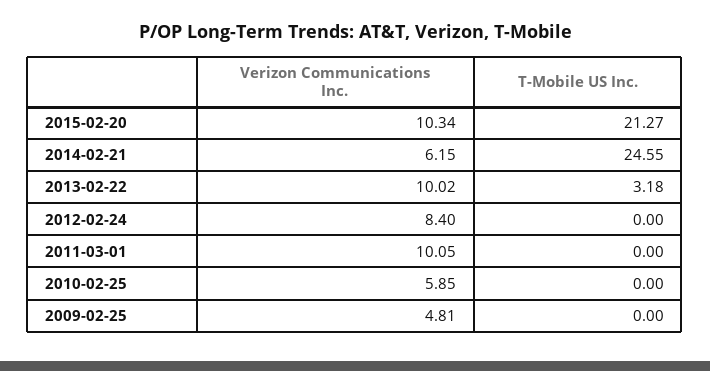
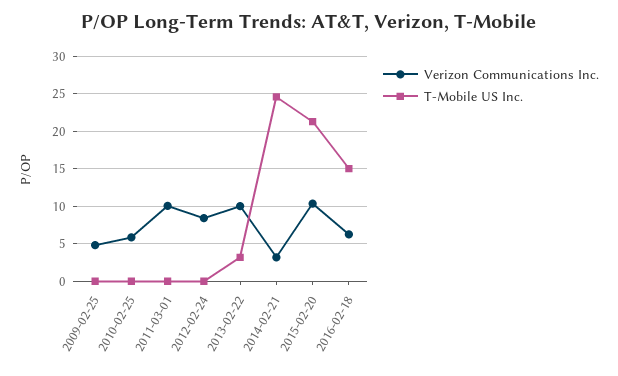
Verizon Communications Inc., 2014-02-21: 6.15 -> 3
Verizon Communications Inc., 2016-02-18: none -> 6
T-Mobile US Inc., 2016-02-18: none -> 15

